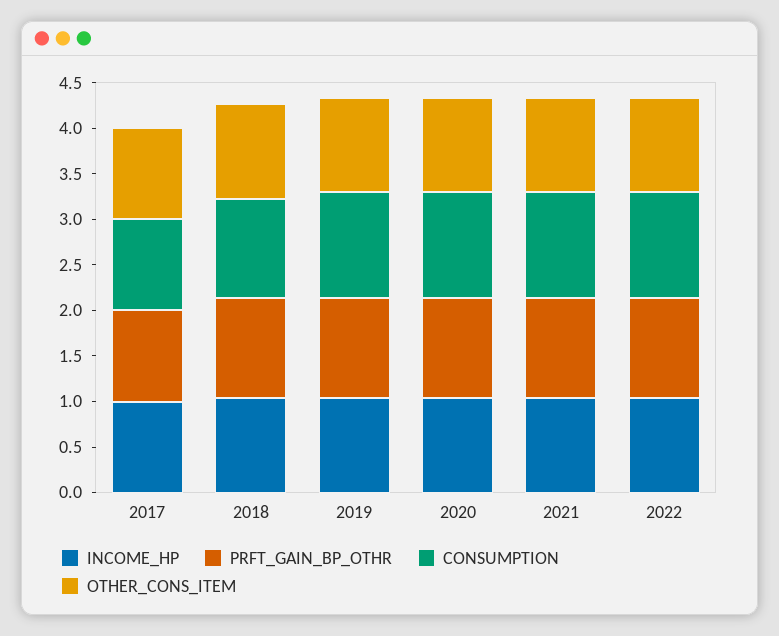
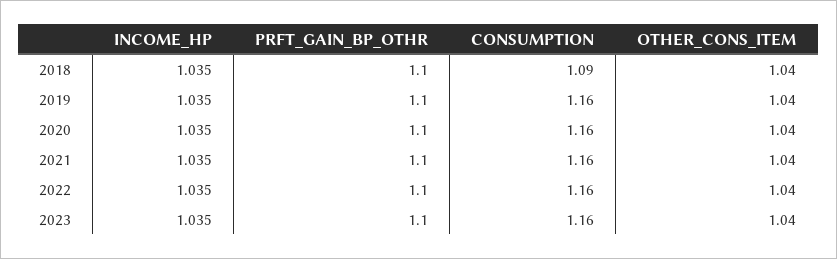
INCOME_HP, 2017: 1 -> none
PRFT_GAIN_BP_OTHR, 2017: 1 -> none
CONSUMPTION, 2017: 1 -> none
OTHER_CONS_ITEM, 2017: 1 -> none
INCOME_HP, 2023: none -> 1.035
PRFT_GAIN_BP_OTHR, 2023: none -> 1.1
CONSUMPTION, 2023: none -> 1.16
OTHER_CONS_ITEM, 2023: none -> 1.04

